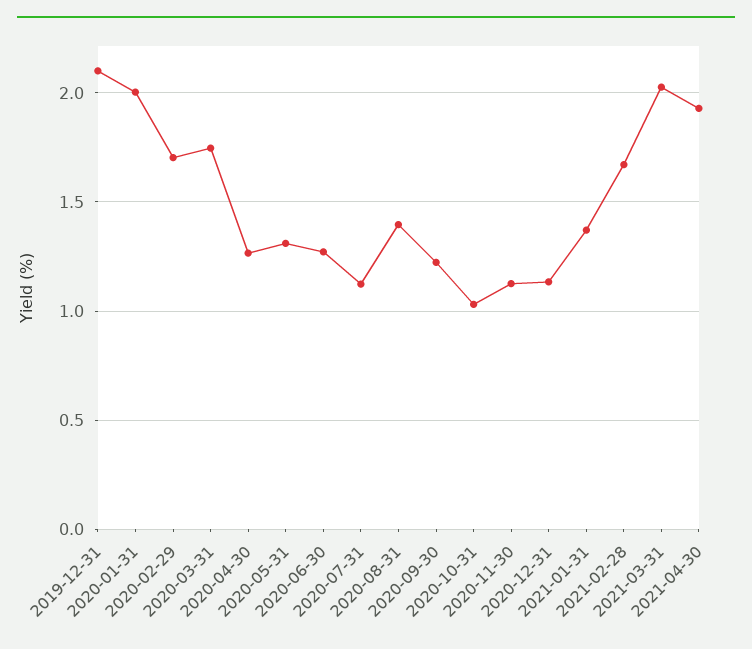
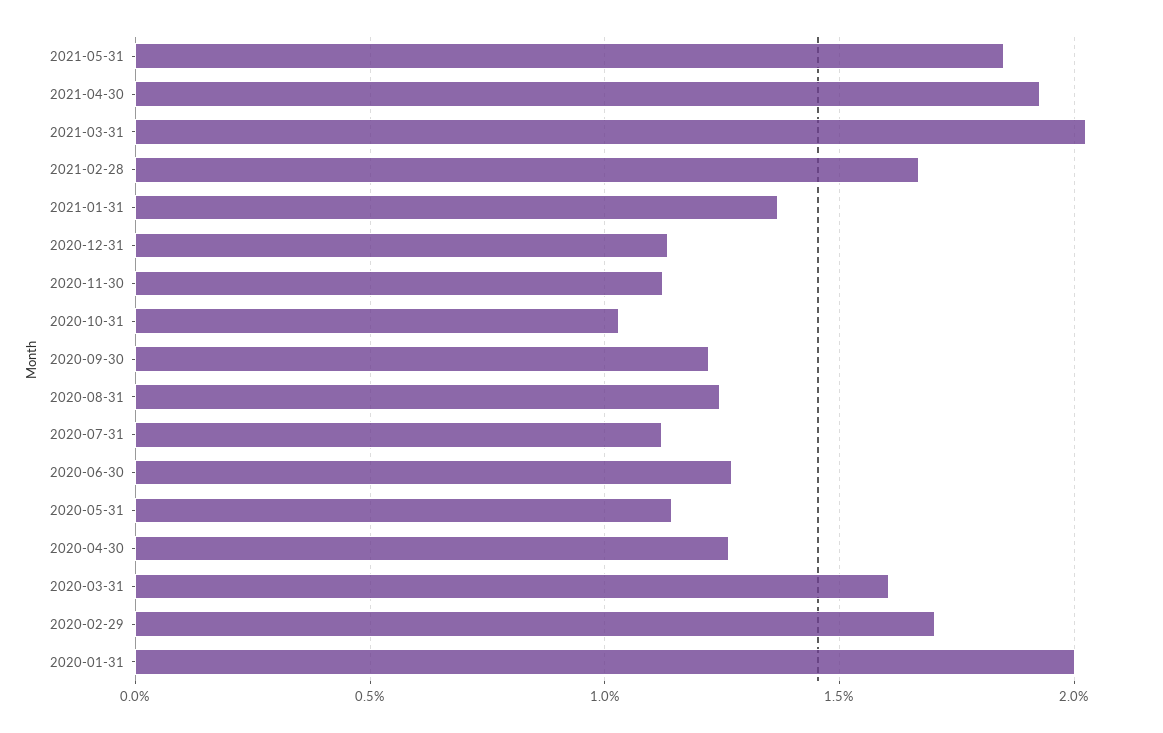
2019-12-31: 2.1 -> none
2020-03-31: 1.75 -> 1.6
2020-05-31: 1.3 -> 1.15
2020-08-31: 1.4 -> 1.25
2021-05-31: none -> 1.85

